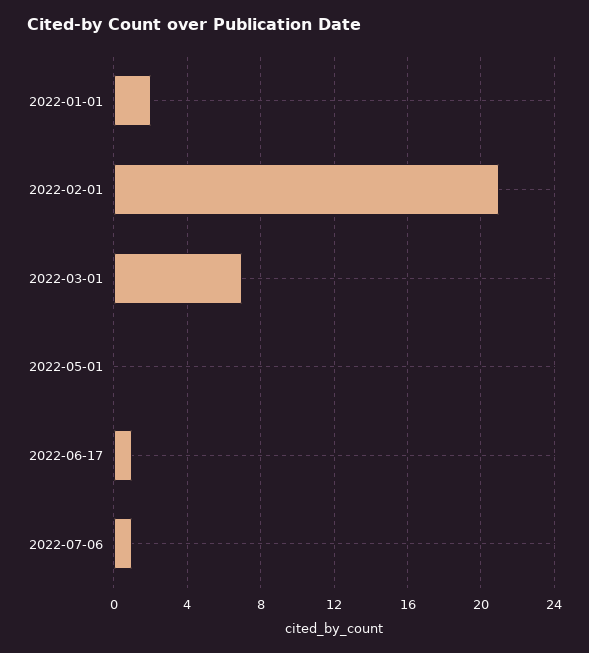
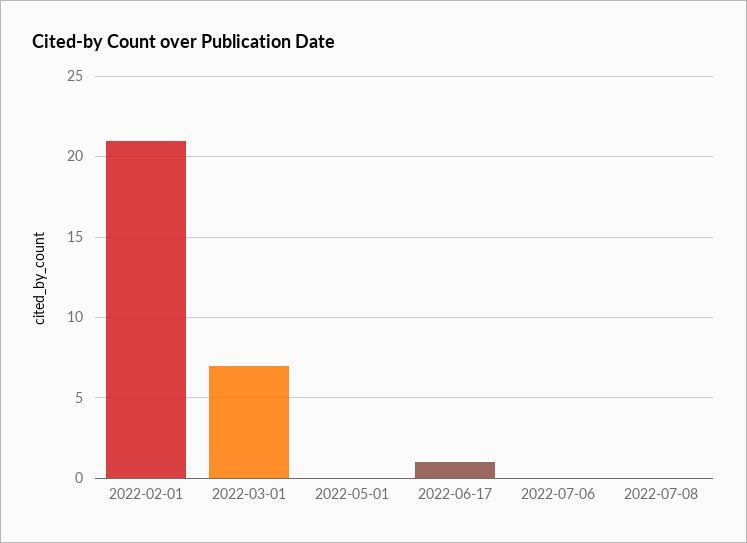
2022-01-01: 2 -> none
2022-07-06: 1 -> 0
2022-07-08: none -> 0

